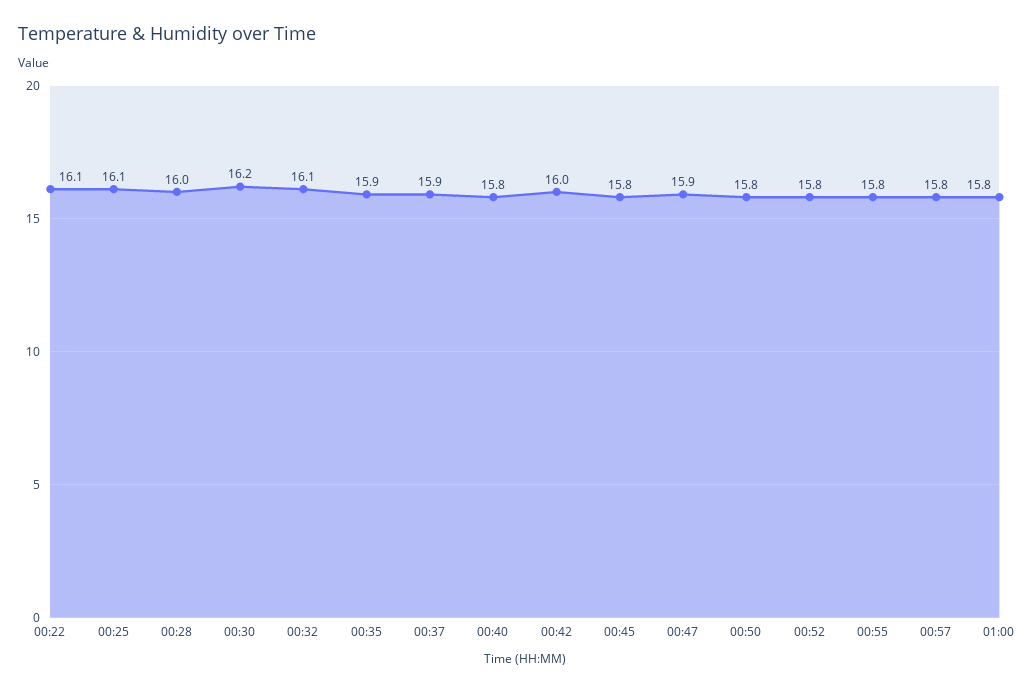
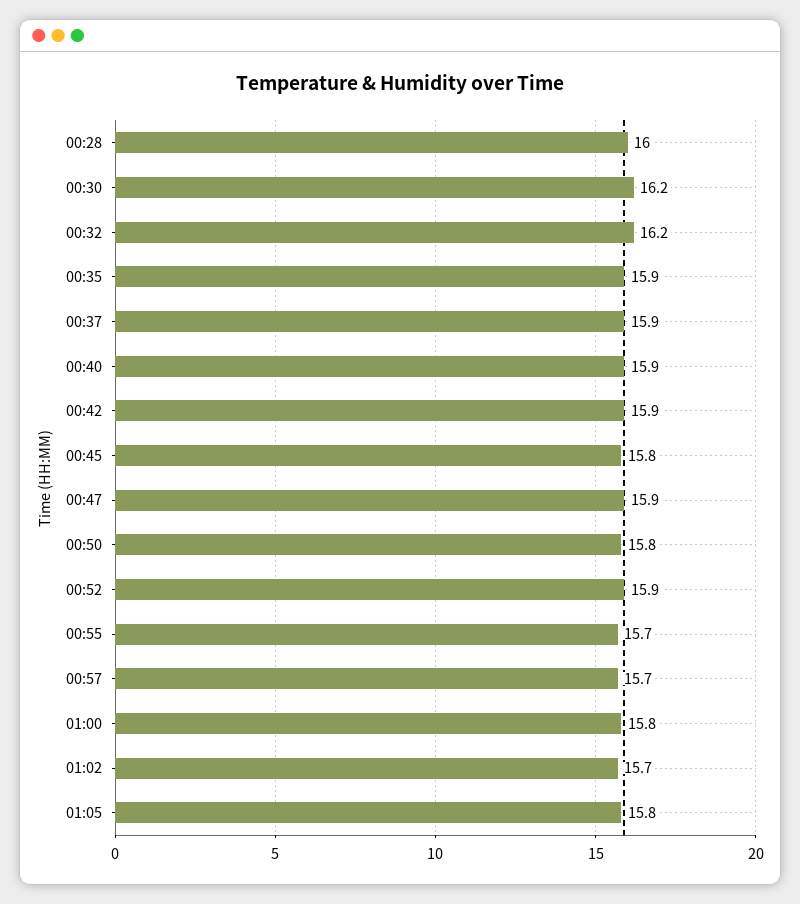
00:22: 16.1 -> none
00:25: 16.1 -> none
00:32: 16.1 -> 16.2
00:40: 15.8 -> 15.9
00:42: 16 -> 15.9
00:52: 15.8 -> 15.9
00:55: 15.8 -> 15.7
00:57: 15.8 -> 15.7
01:02: none -> 15.7
01:05: none -> 15.8

